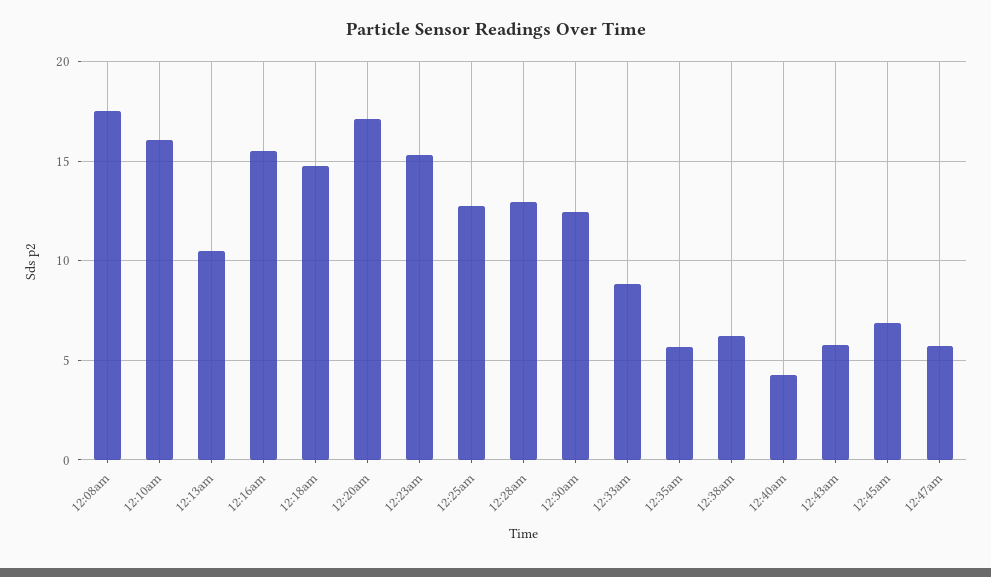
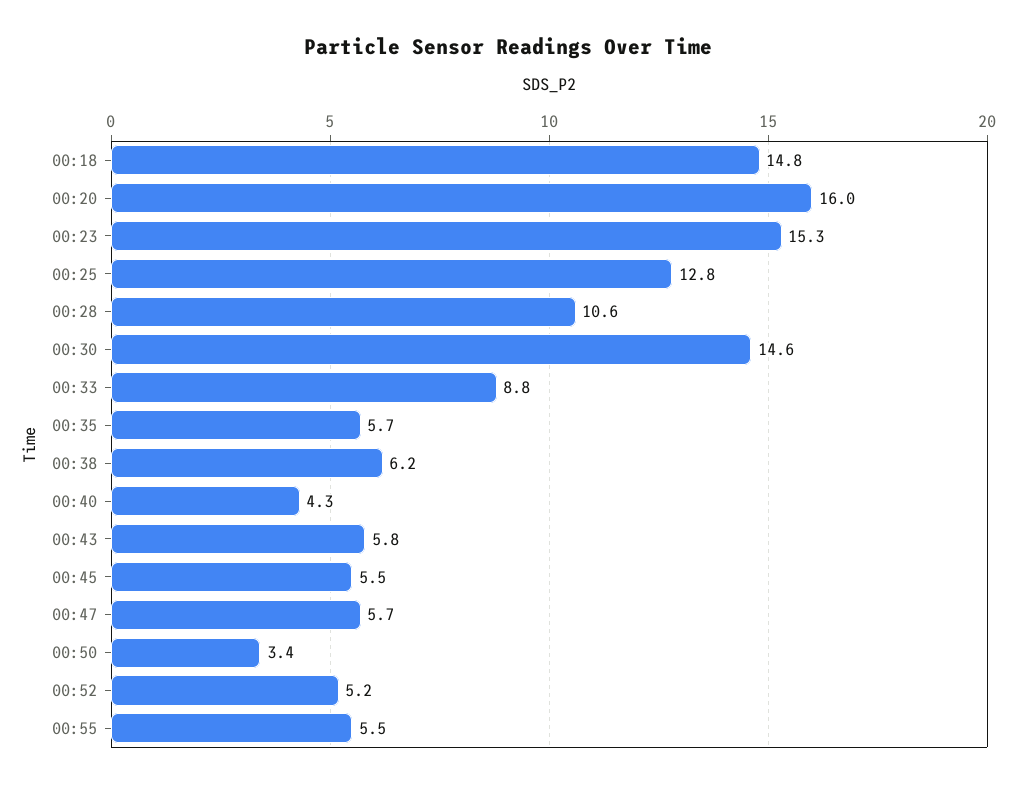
12:08am: 17.5 -> none
12:10am: 16 -> none
12:13am: 10.5 -> none
12:16am: 15.5 -> none
12:20am: 17 -> 16
12:28am: 13 -> 10.6
12:30am: 12.5 -> 14.6
12:45am: 7 -> 5.5
00:50: none -> 3.4
00:52: none -> 5.2
00:55: none -> 5.5

